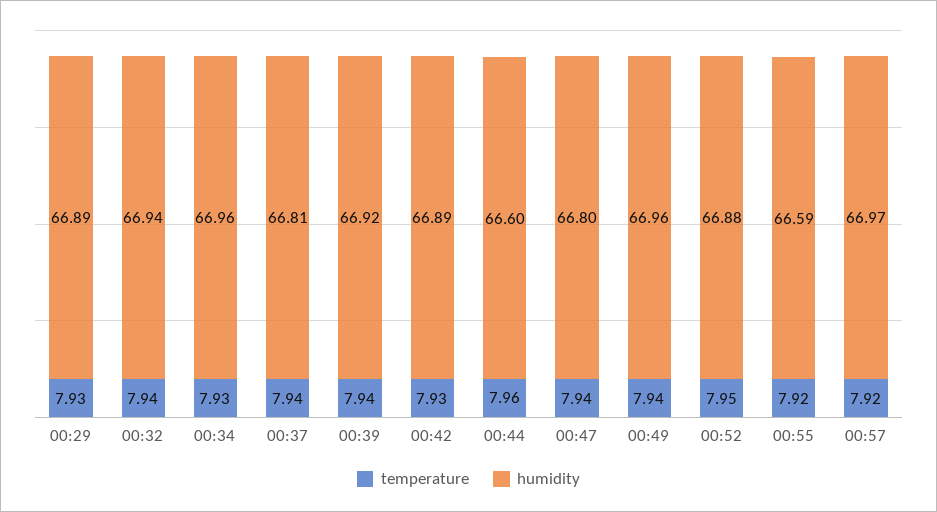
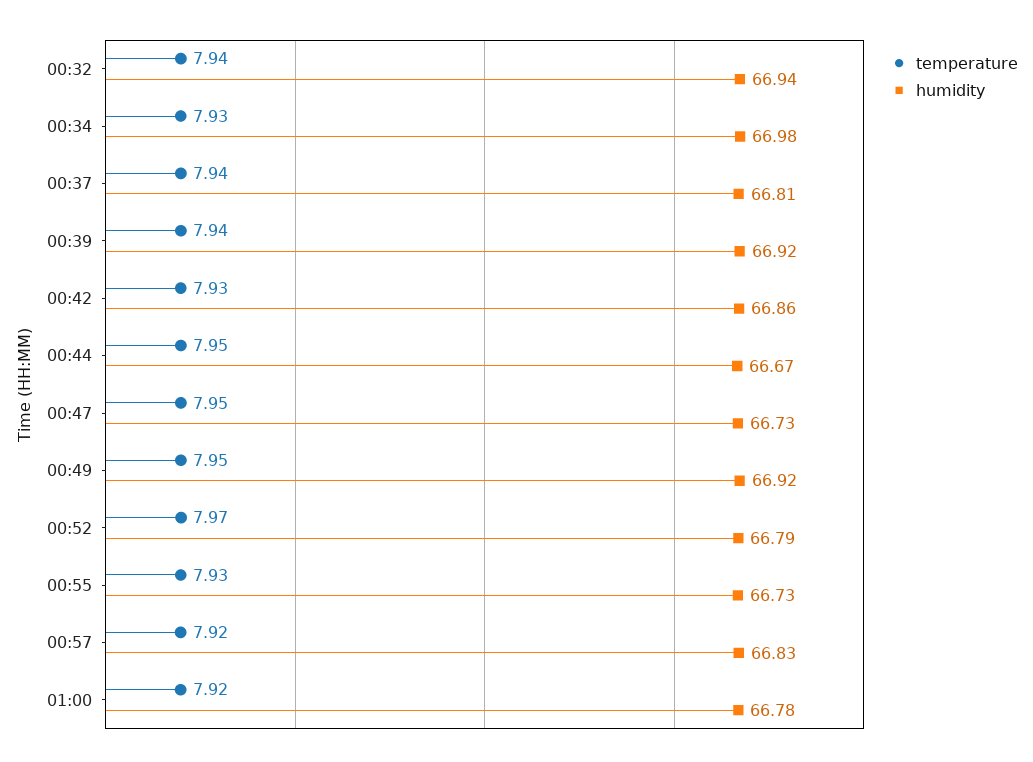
temperature, 00:29: 7.93 -> none
humidity, 00:29: 66.89 -> none
humidity, 00:34: 66.96 -> 66.98
humidity, 00:42: 66.89 -> 66.86
temperature, 00:44: 7.96 -> 7.95
humidity, 00:44: 66.6 -> 66.67
temperature, 00:47: 7.94 -> 7.95
humidity, 00:47: 66.8 -> 66.73
temperature, 00:49: 7.94 -> 7.95
humidity, 00:49: 66.96 -> 66.92
temperature, 00:52: 7.95 -> 7.97
humidity, 00:52: 66.88 -> 66.79
temperature, 00:55: 7.92 -> 7.93
humidity, 00:55: 66.59 -> 66.73
humidity, 00:57: 66.97 -> 66.83
temperature, 01:00: none -> 7.92
humidity, 01:00: none -> 66.78

